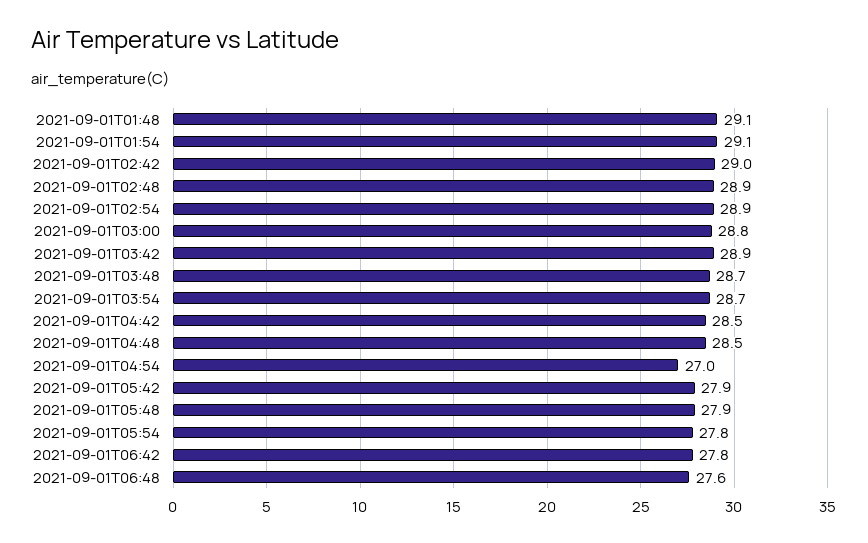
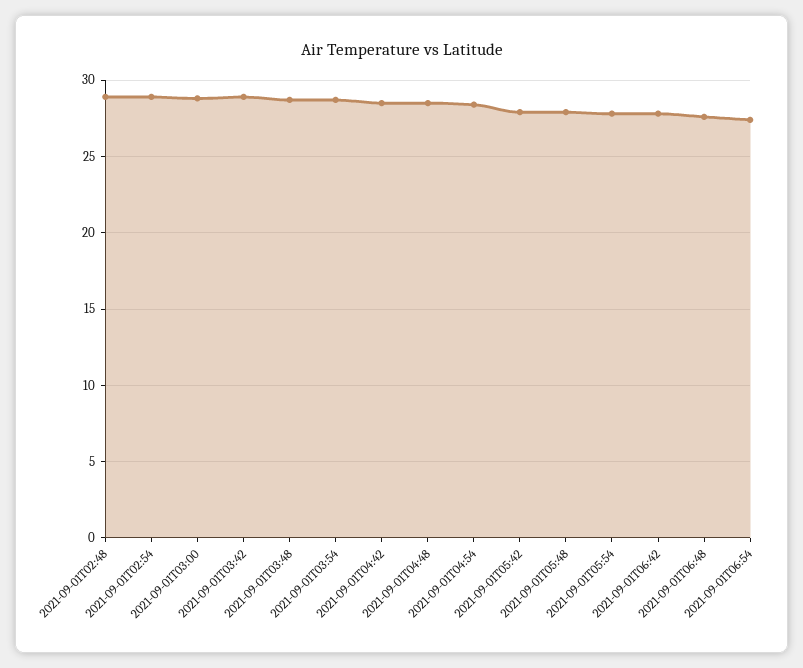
2021-09-01T01:48: 29.1 -> none
2021-09-01T01:54: 29.1 -> none
2021-09-01T02:42: 29 -> none
2021-09-01T04:54: 27 -> 28.5
2021-09-01T06:54: none -> 27.5

